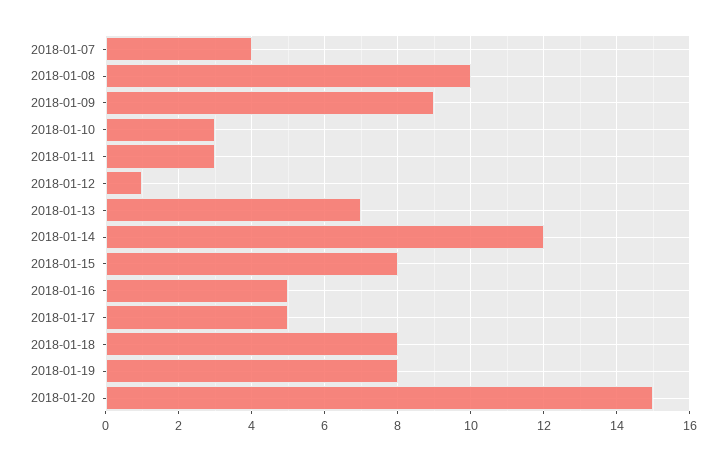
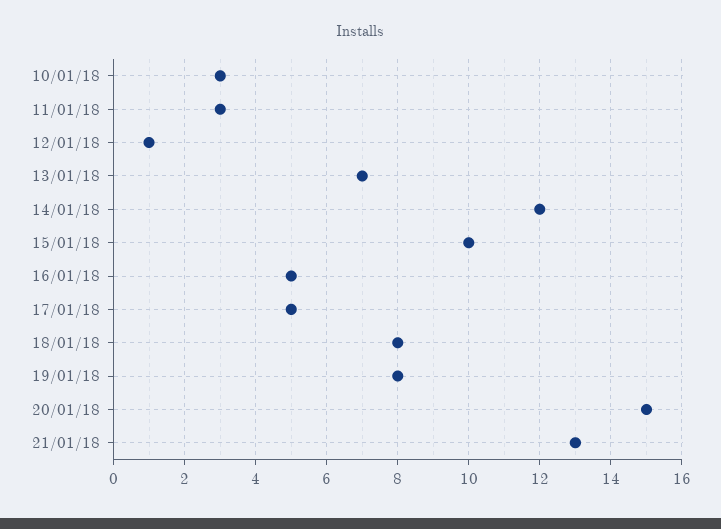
2018-01-07: 4 -> none
2018-01-08: 10 -> none
2018-01-09: 9 -> none
2018-01-15: 8 -> 10
21/01/18: none -> 13

